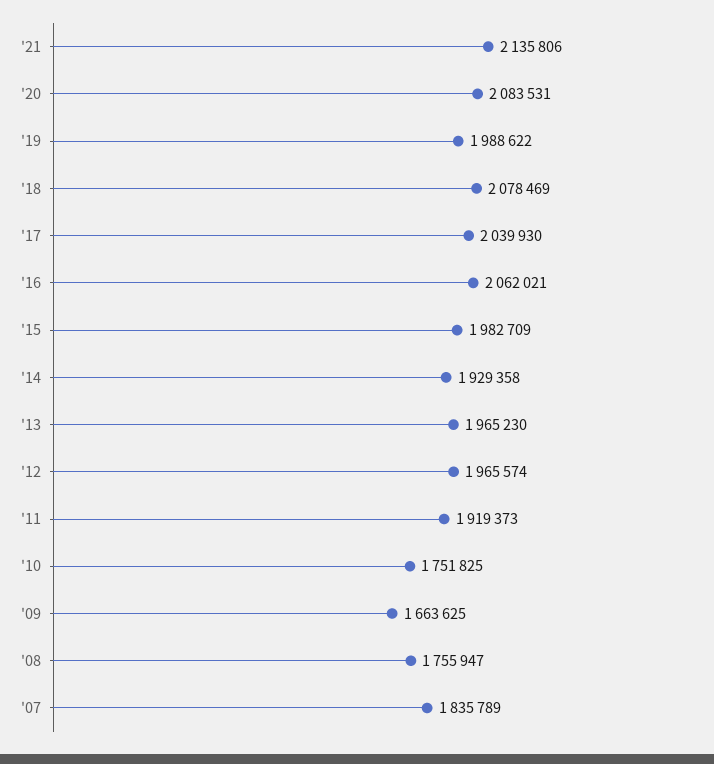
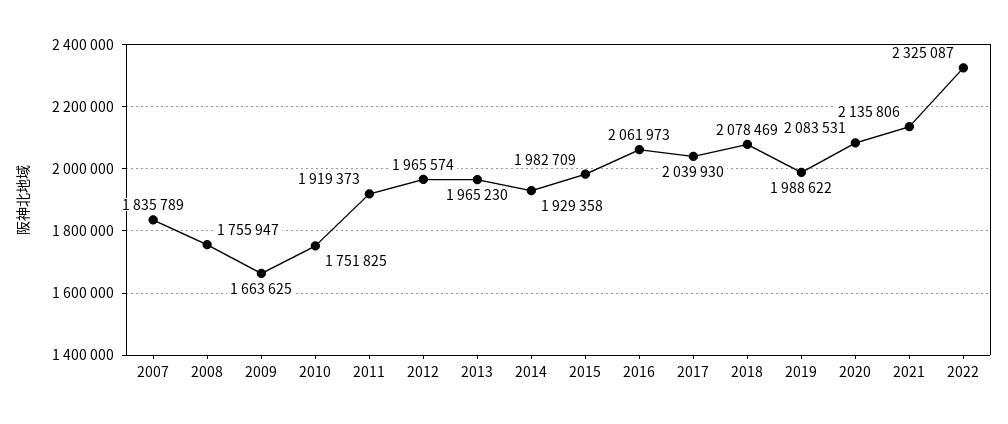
'16: 2062021 -> 2061973
2022: none -> 2325087

